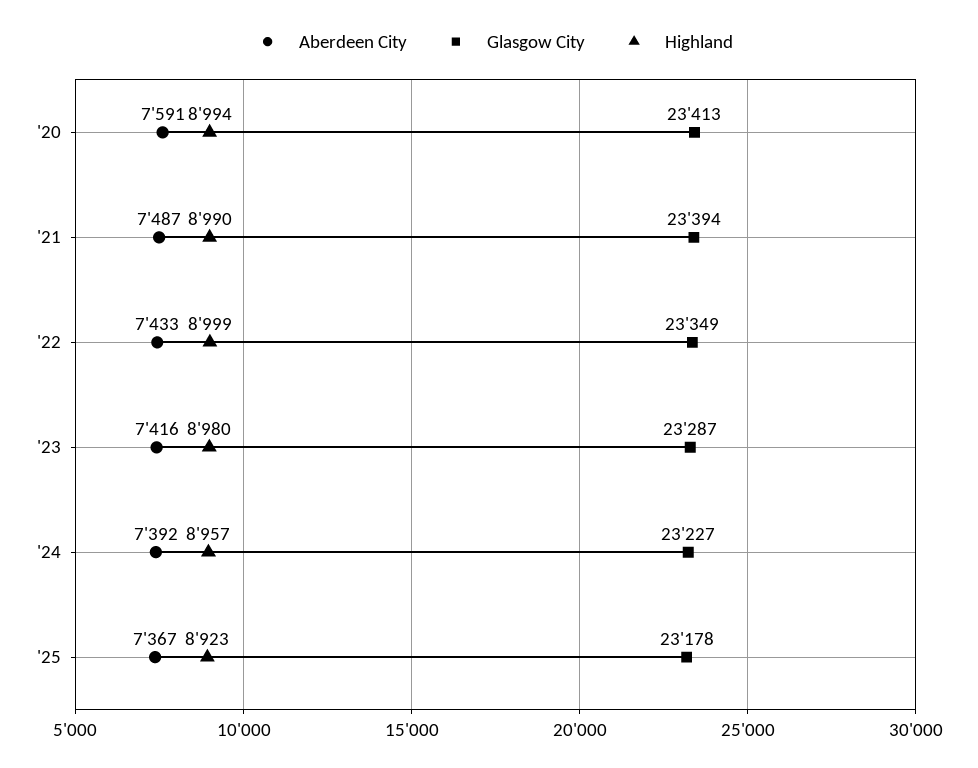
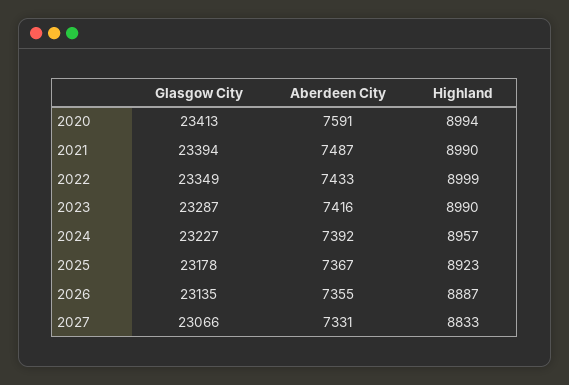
Highland, '23: 8980 -> 8990
Glasgow City, 2026: none -> 23135
Aberdeen City, 2026: none -> 7355
Highland, 2026: none -> 8887
Glasgow City, 2027: none -> 23066
Aberdeen City, 2027: none -> 7331
Highland, 2027: none -> 8833

